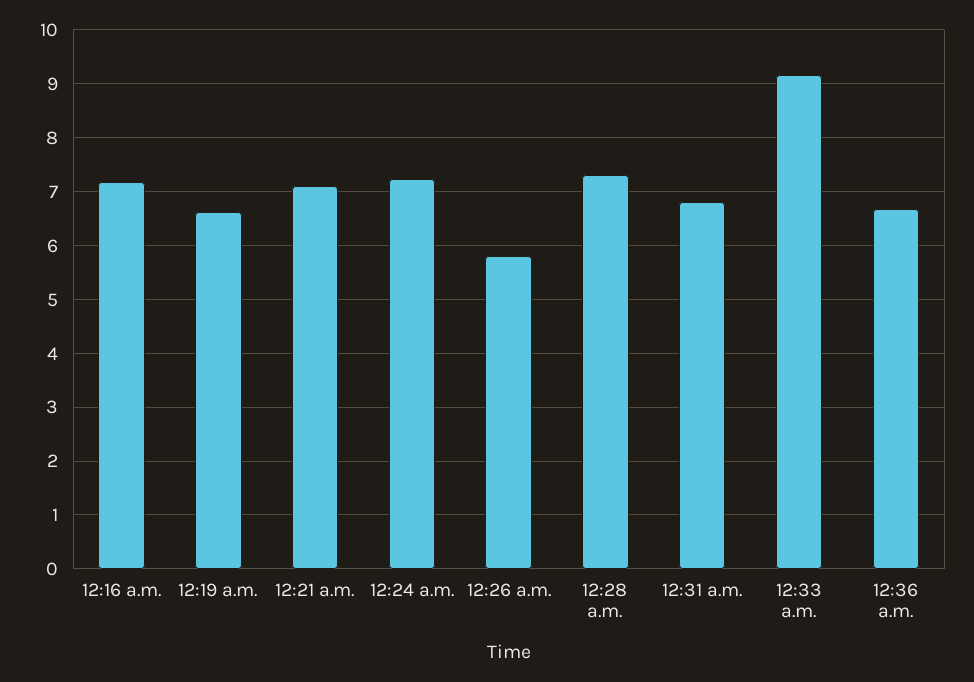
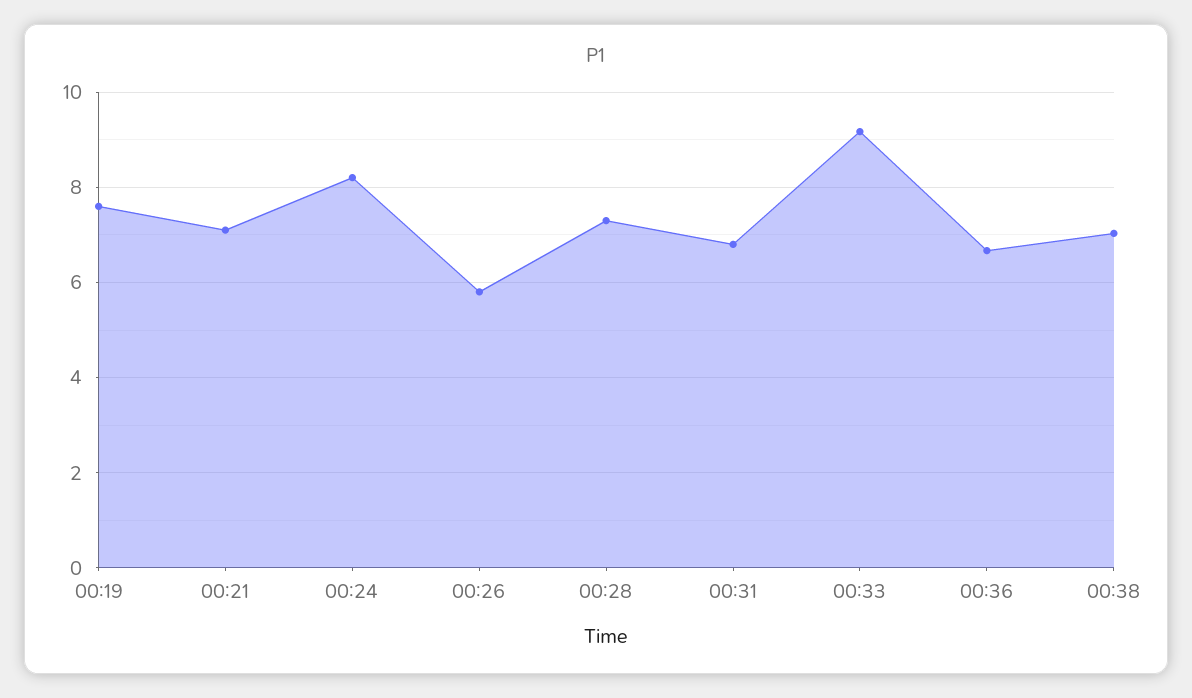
12:16 a.m.: 7.2 -> none
12:19 a.m.: 6.6 -> 7.6
12:24 a.m.: 7.2 -> 8.2
00:38: none -> 7

